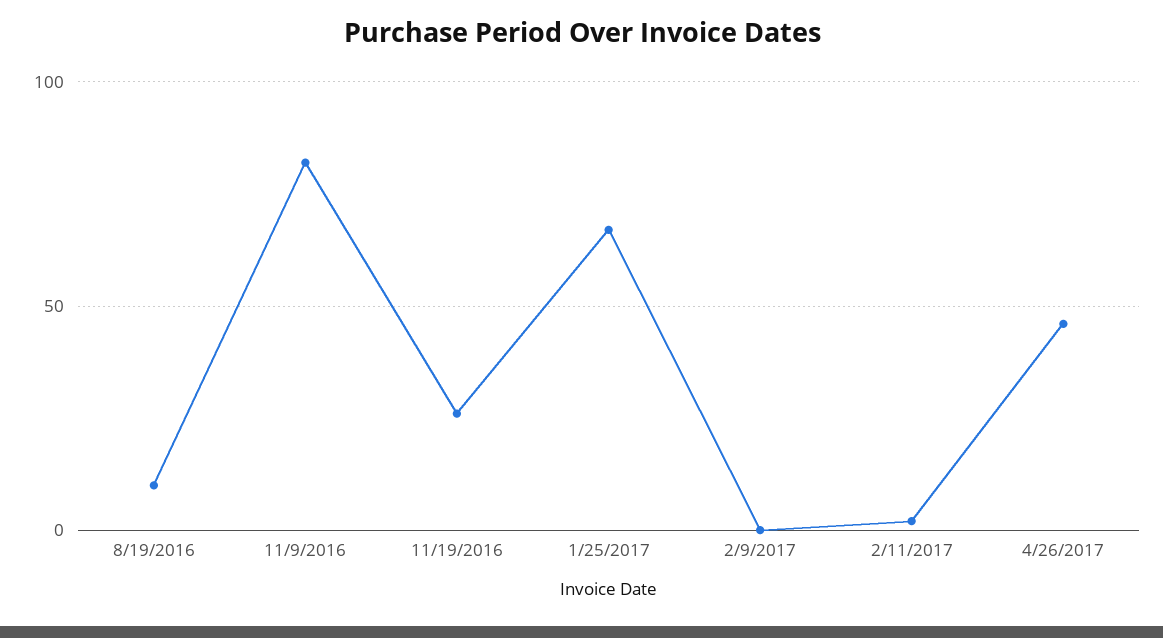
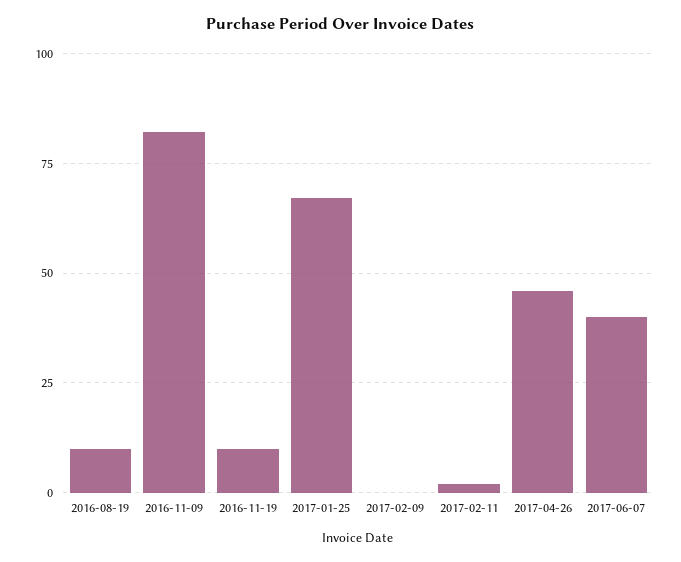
11/19/2016: 25 -> 10
2017-06-07: none -> 40

